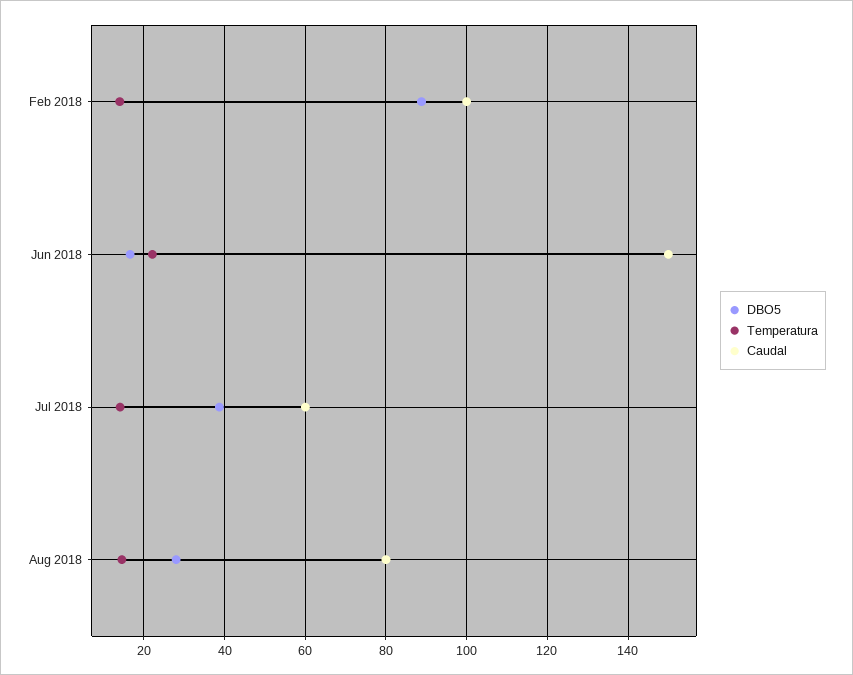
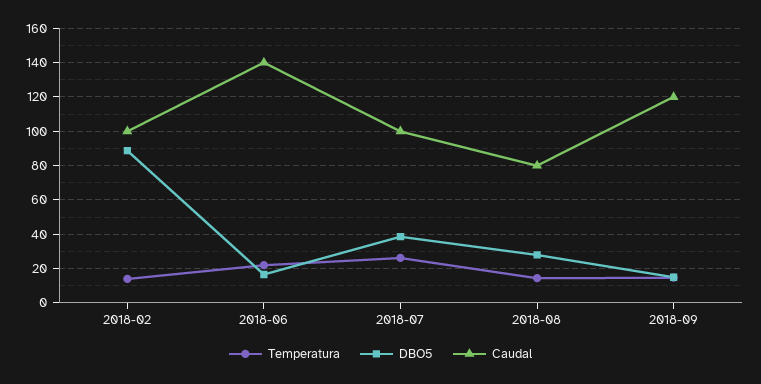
Caudal, Jun 2018: 150 -> 140
Temperatura, Jul 2018: 14 -> 25
Caudal, Jul 2018: 60 -> 100
Temperatura, 2018-09: none -> 15
DBO5, 2018-09: none -> 15
Caudal, 2018-09: none -> 120

